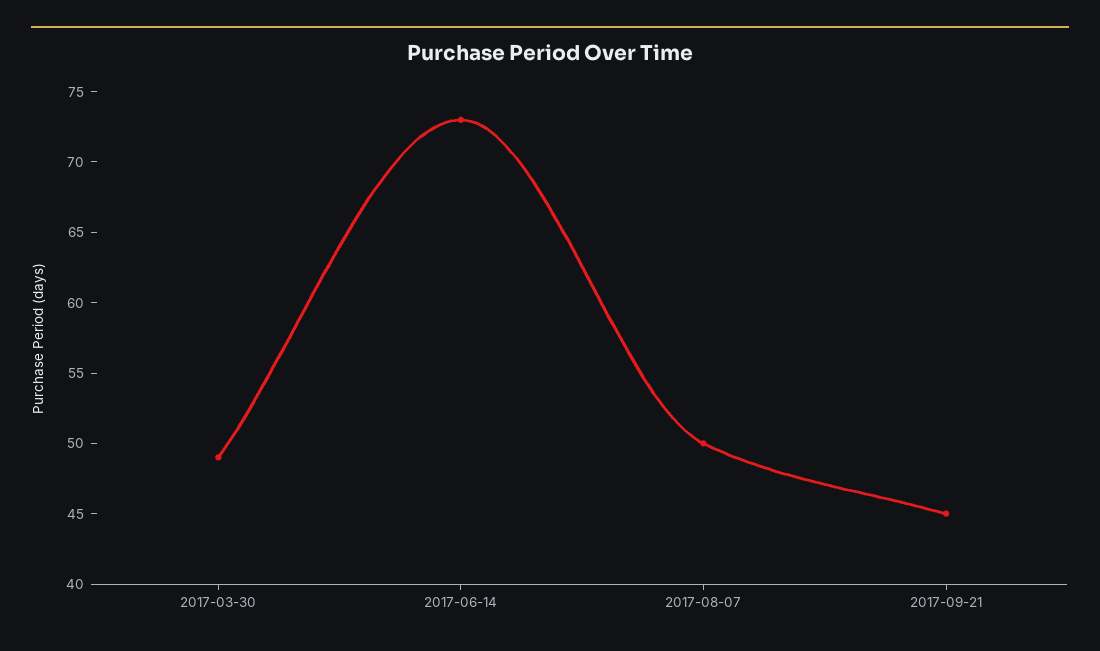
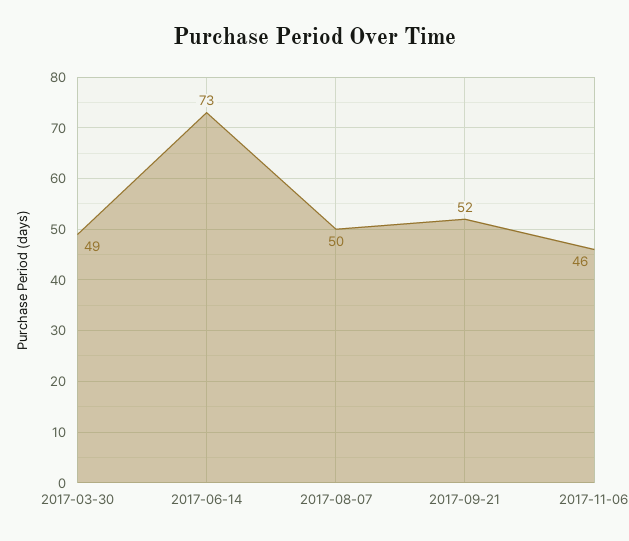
2017-09-21: 45 -> 52
2017-11-06: none -> 46

